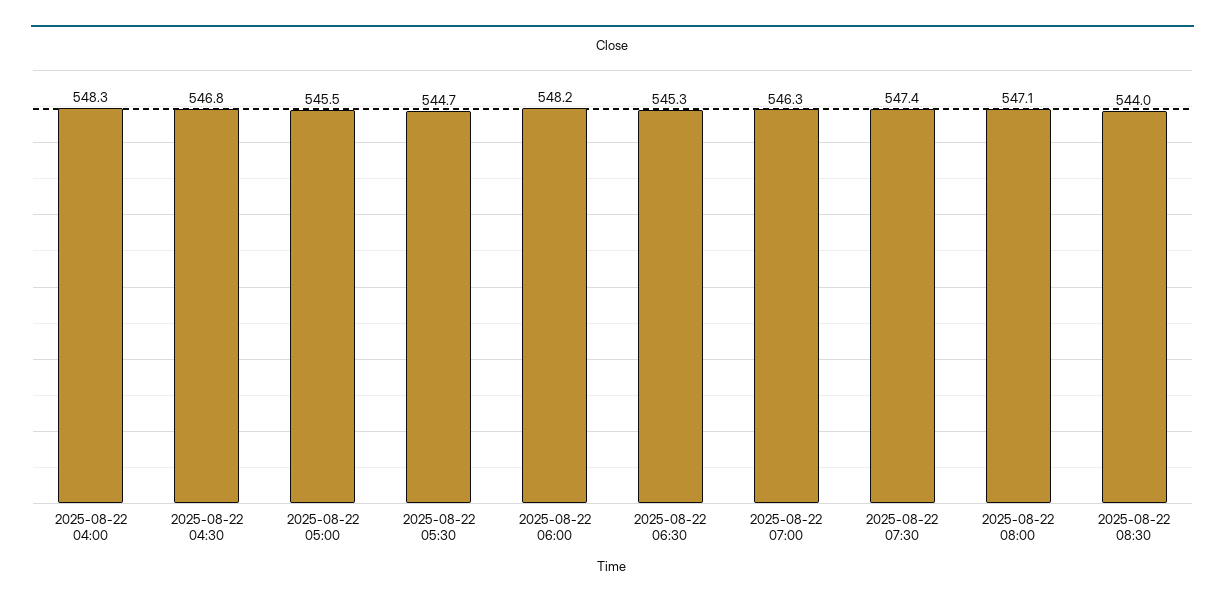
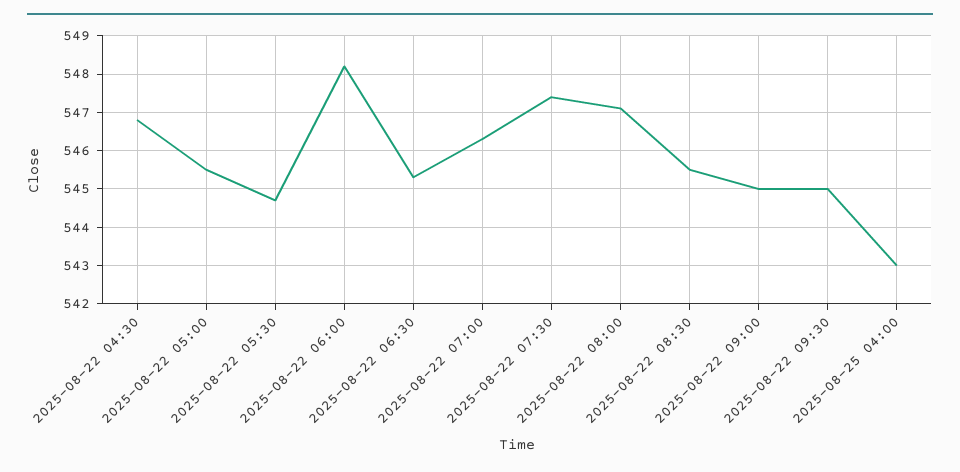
2025-08-22 04:00: 548.3 -> none
2025-08-22 08:30: 544 -> 545.5
2025-08-22 09:00: none -> 545
2025-08-22 09:30: none -> 545
2025-08-25 04:00: none -> 543

